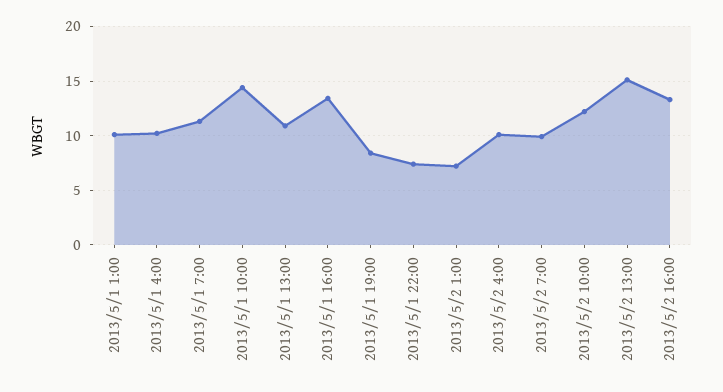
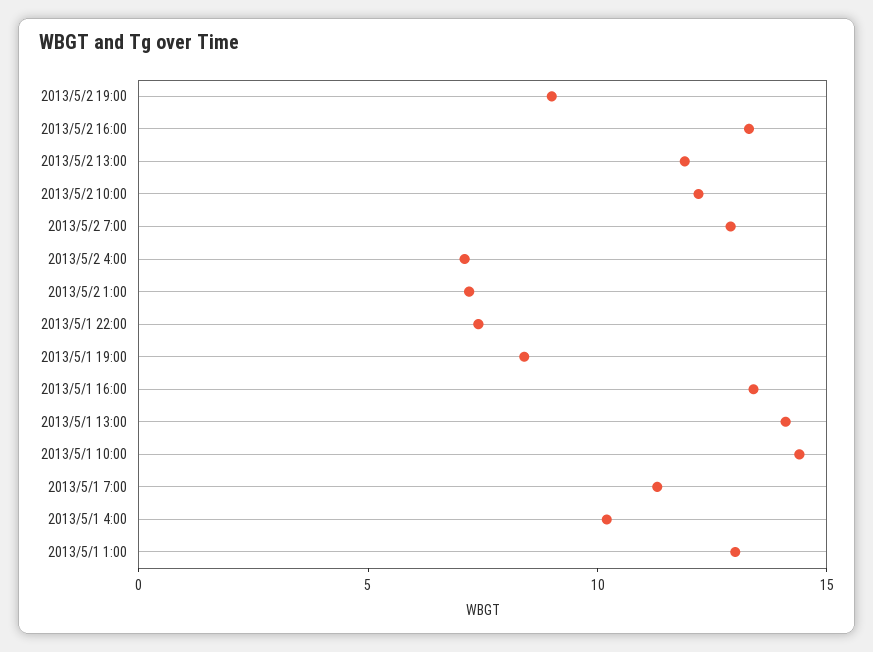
2013/5/1 1:00: 10 -> 13
2013/5/1 13:00: 11 -> 14
2013/5/2 4:00: 10 -> 7
2013/5/2 7:00: 10 -> 13
2013/5/2 13:00: 15 -> 12
2013/5/2 19:00: none -> 9

